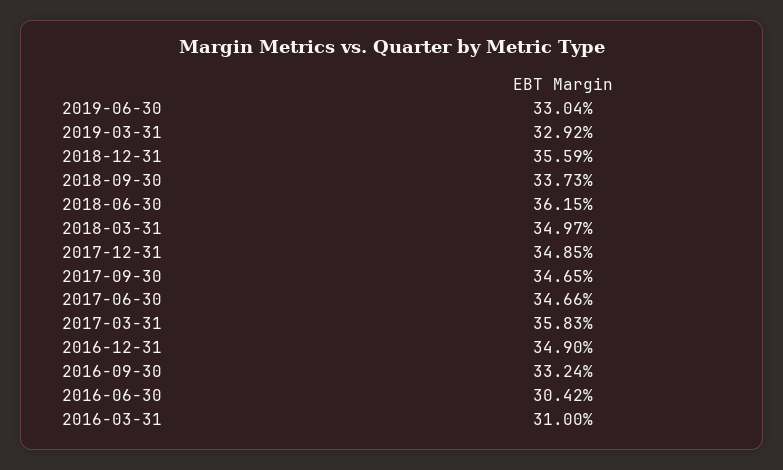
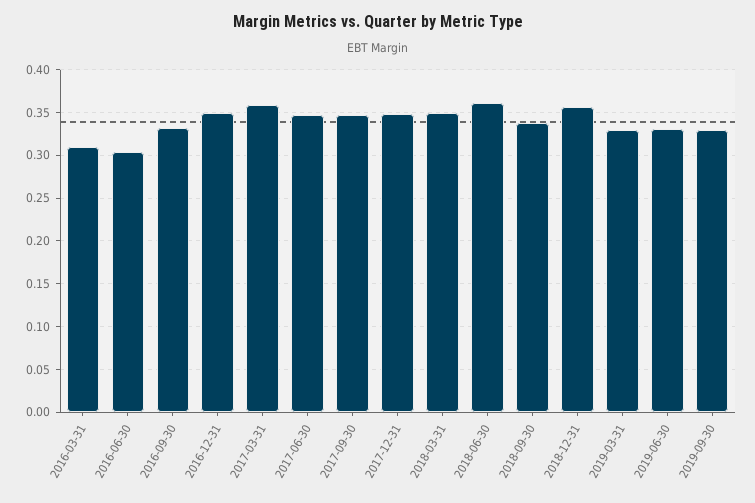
2019-09-30: none -> 0.33

